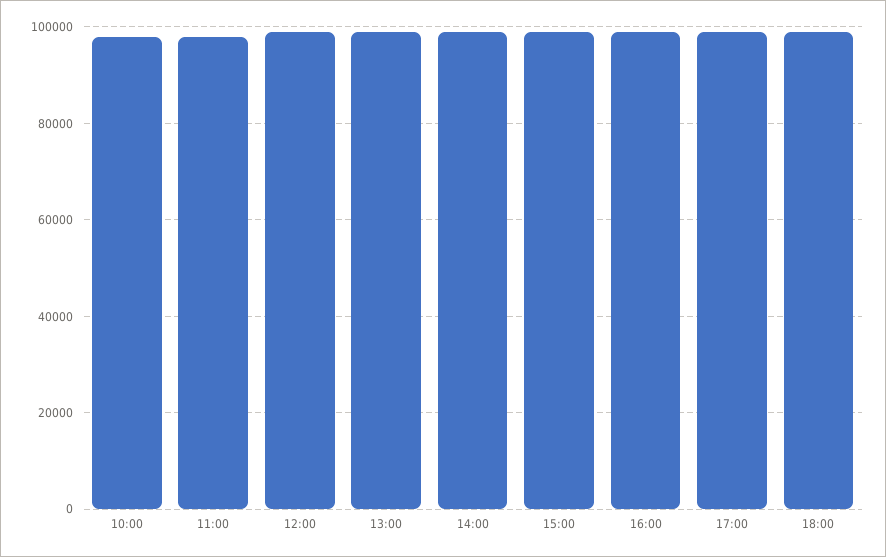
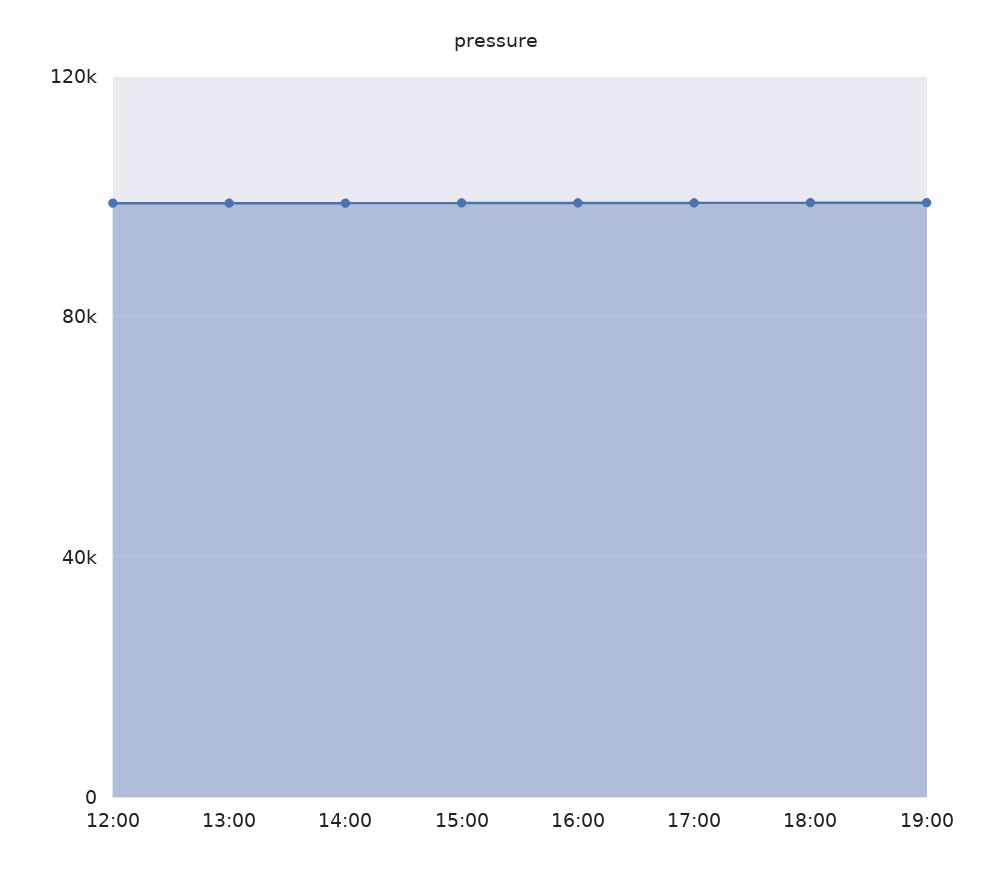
10:00: 98000 -> none
11:00: 98000 -> none
19:00: none -> 100000

